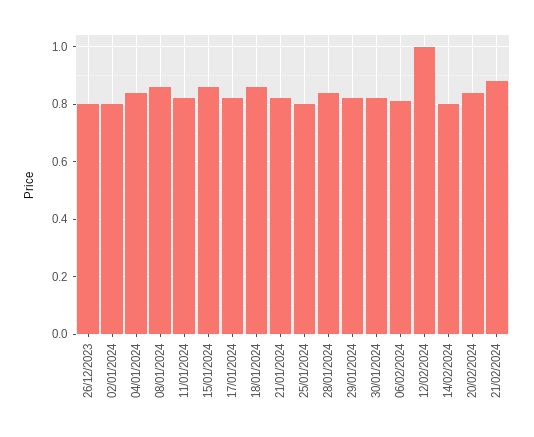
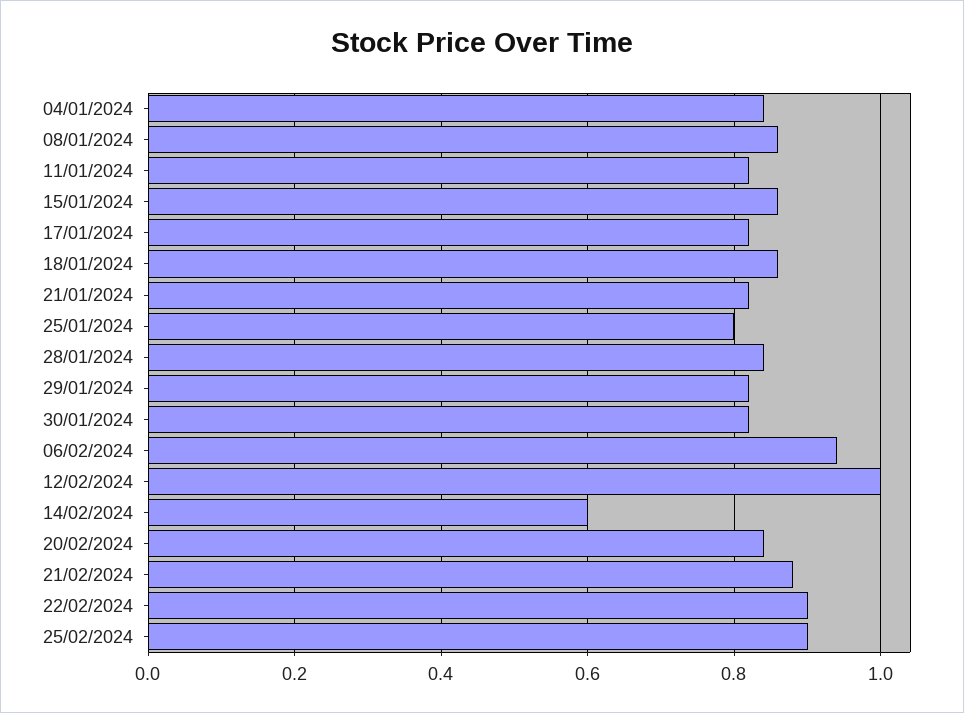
26/12/2023: 0.8 -> none
02/01/2024: 0.8 -> none
06/02/2024: 0.8 -> 0.95
14/02/2024: 0.8 -> 0.6
22/02/2024: none -> 0.9
25/02/2024: none -> 0.9

